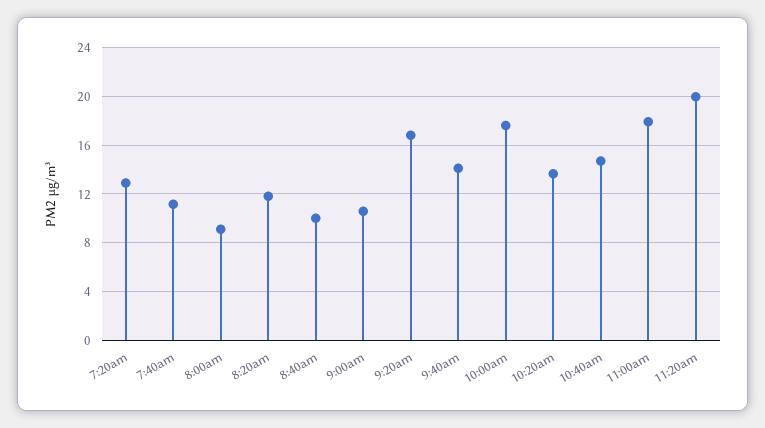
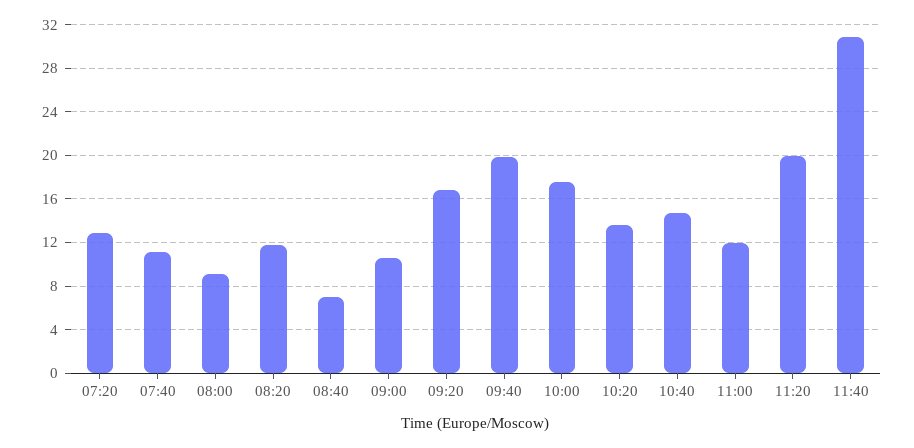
8:40am: 10 -> 7
9:40am: 14 -> 20
11:00am: 18 -> 12
11:40: none -> 31

